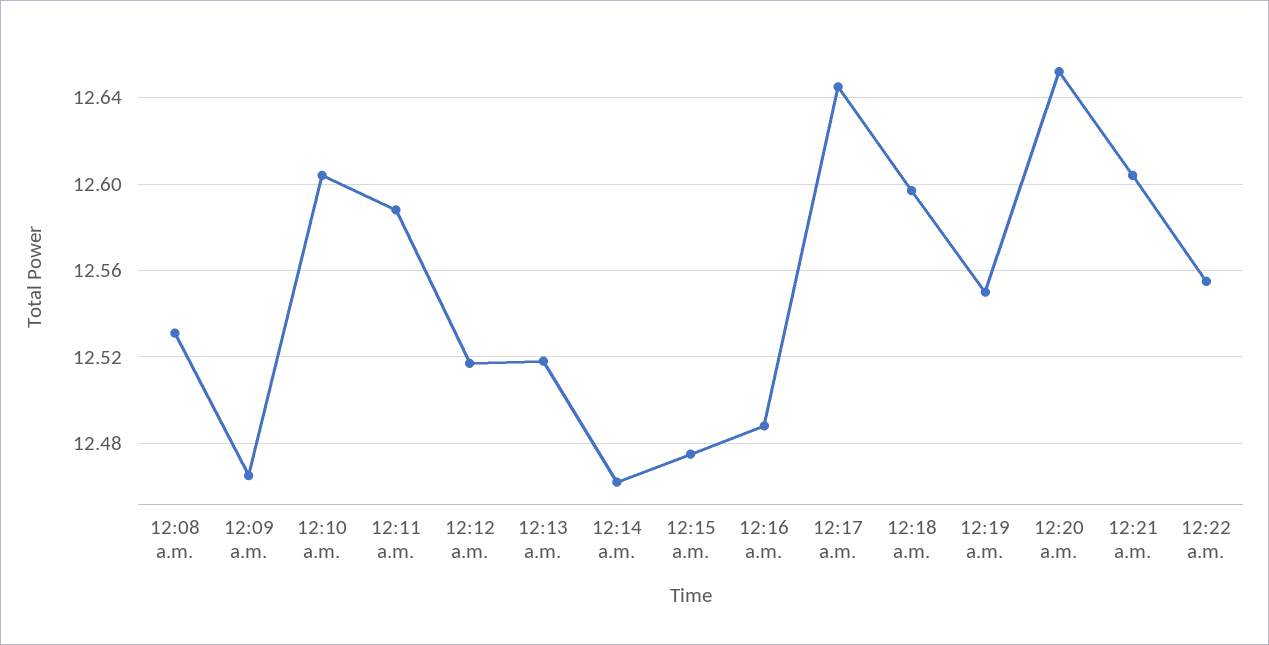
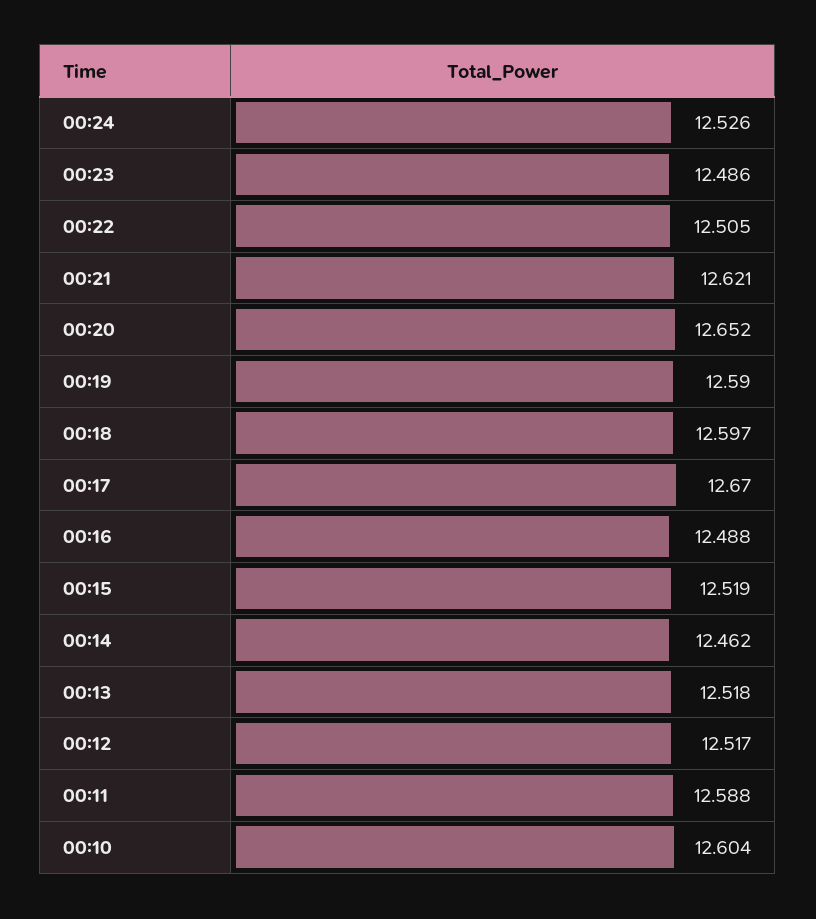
12:08 a.m.: 12.53 -> none
12:09 a.m.: 12.465 -> none
12:15 a.m.: 12.475 -> 12.519
12:17 a.m.: 12.645 -> 12.67
12:19 a.m.: 12.55 -> 12.59
12:21 a.m.: 12.605 -> 12.621
12:22 a.m.: 12.555 -> 12.505
00:24: none -> 12.526
00:23: none -> 12.486

